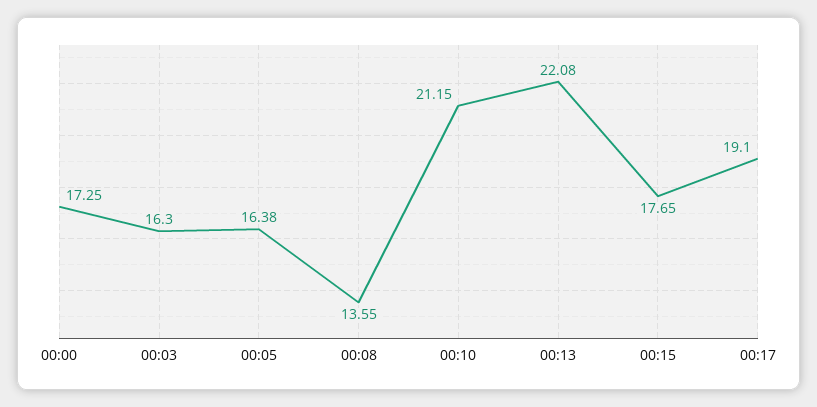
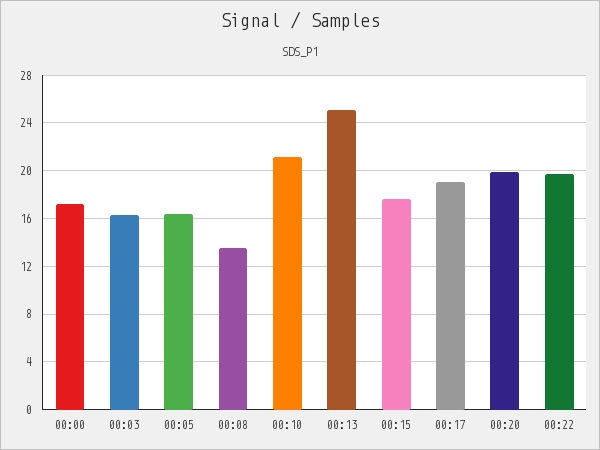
00:13: 22.08 -> 25
00:20: none -> 20
00:22: none -> 20

